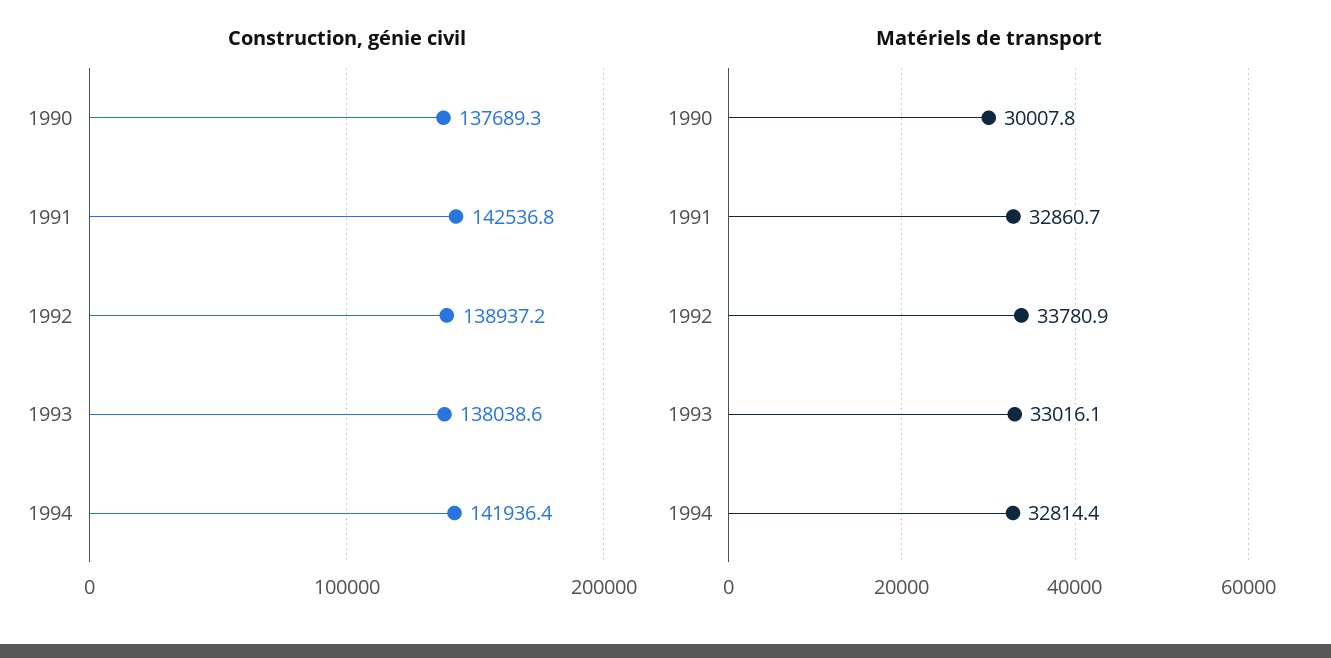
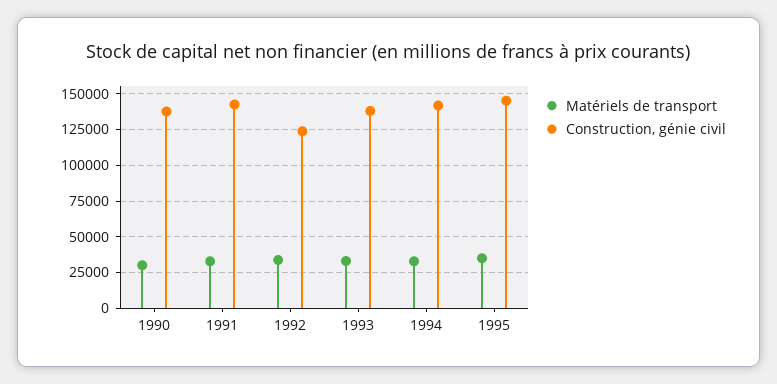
Construction, génie civil, 1992: 138937.2 -> 125000
Matériels de transport, 1995: none -> 35000
Construction, génie civil, 1995: none -> 145000

